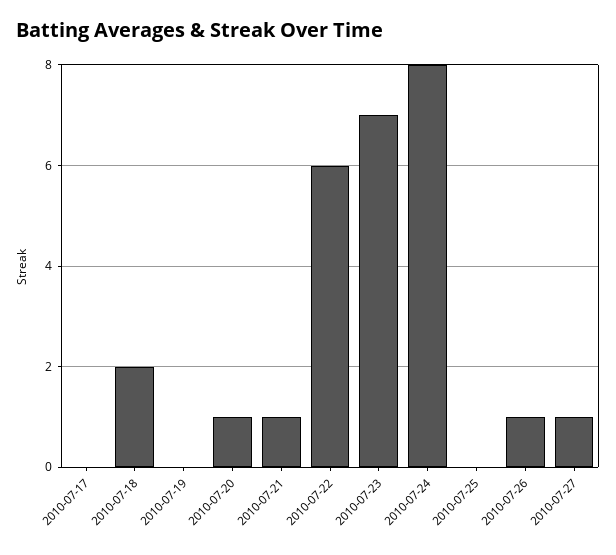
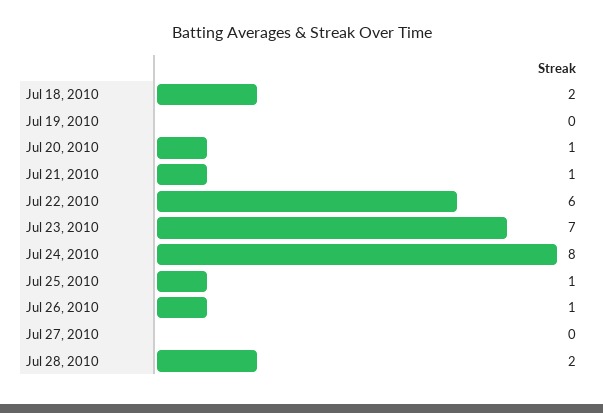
2010-07-17: 0 -> none
2010-07-25: 0 -> 1
2010-07-27: 1 -> 0
Jul 28, 2010: none -> 2

